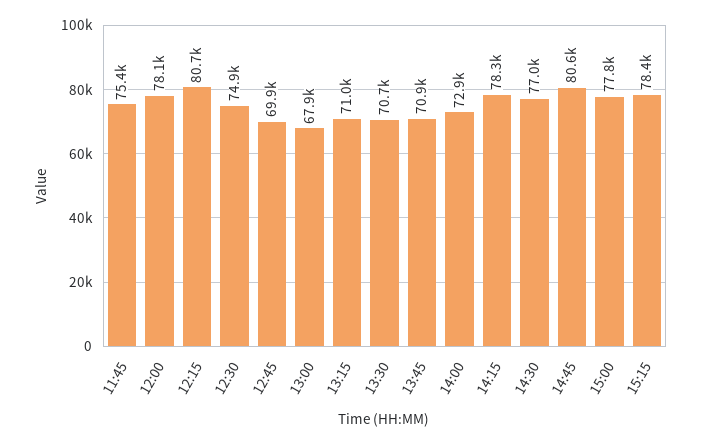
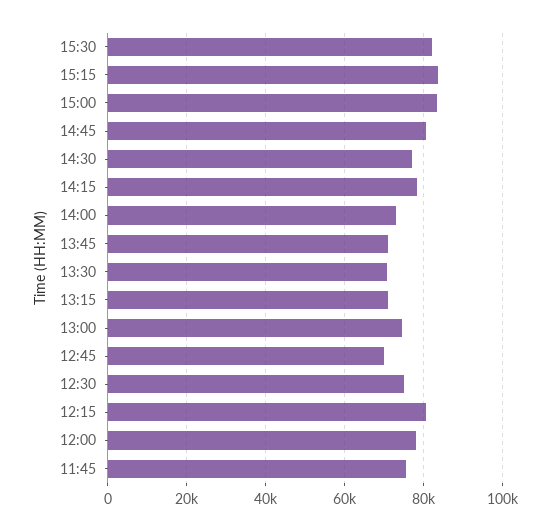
13:00: 67900 -> 74000
15:00: 77800 -> 84000
15:15: 78400 -> 84000
15:30: none -> 82000

